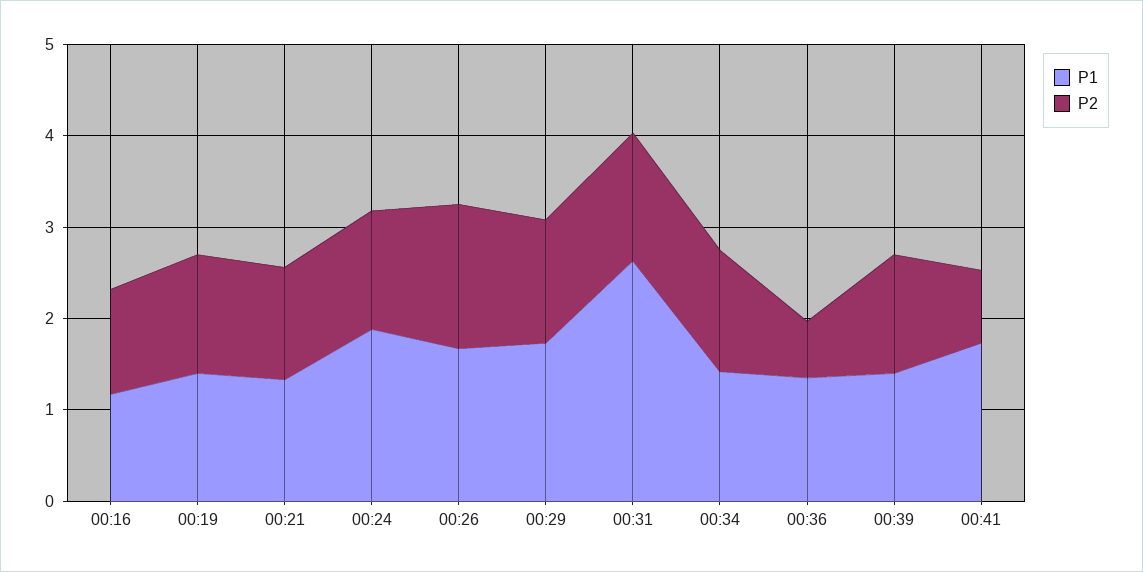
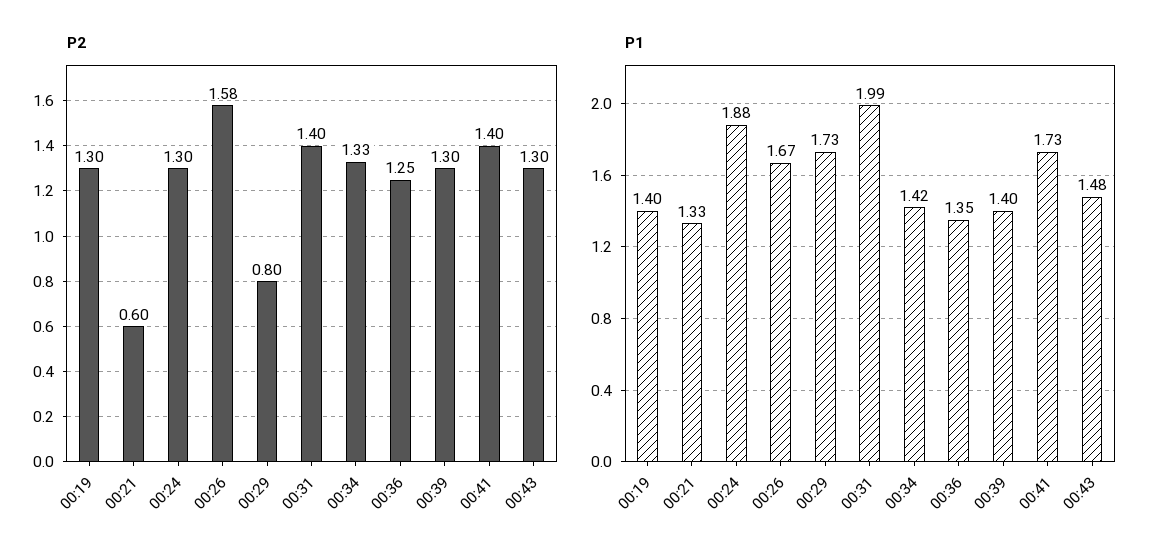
P1, 00:16: 1.2 -> none
P2, 00:16: 1.2 -> none
P2, 00:21: 1.2 -> 0.6
P2, 00:29: 1.4 -> 0.8
P1, 00:31: 2.6 -> 1.99
P2, 00:36: 0.6 -> 1.25
P2, 00:41: 0.8 -> 1.4
P2, 00:43: none -> 1.3
P1, 00:43: none -> 1.48

